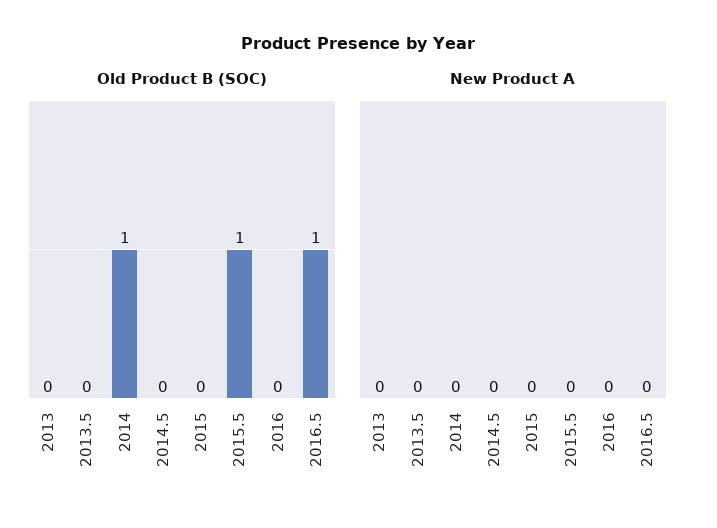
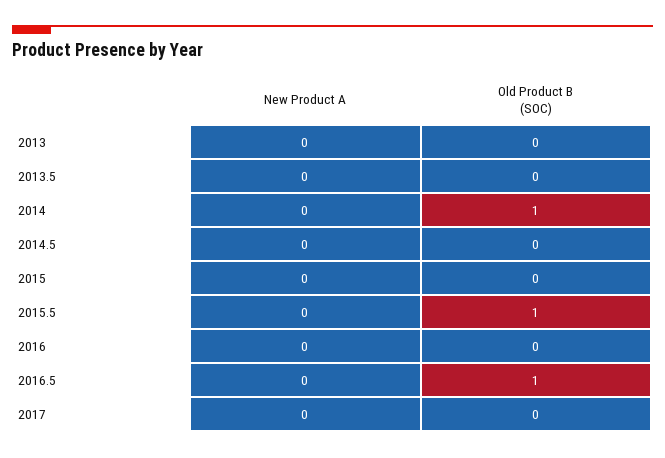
New Product A, 2017: none -> 0
Old Product B (SOC), 2017: none -> 0

